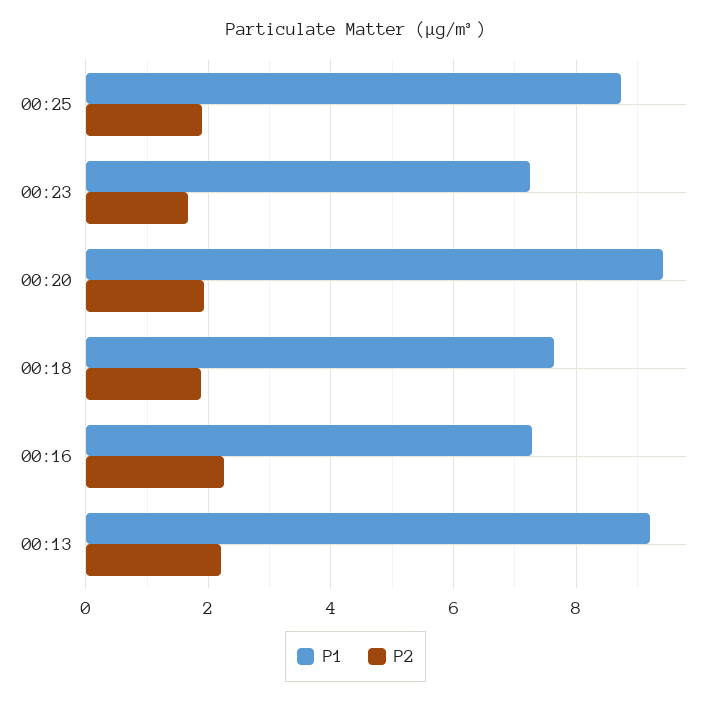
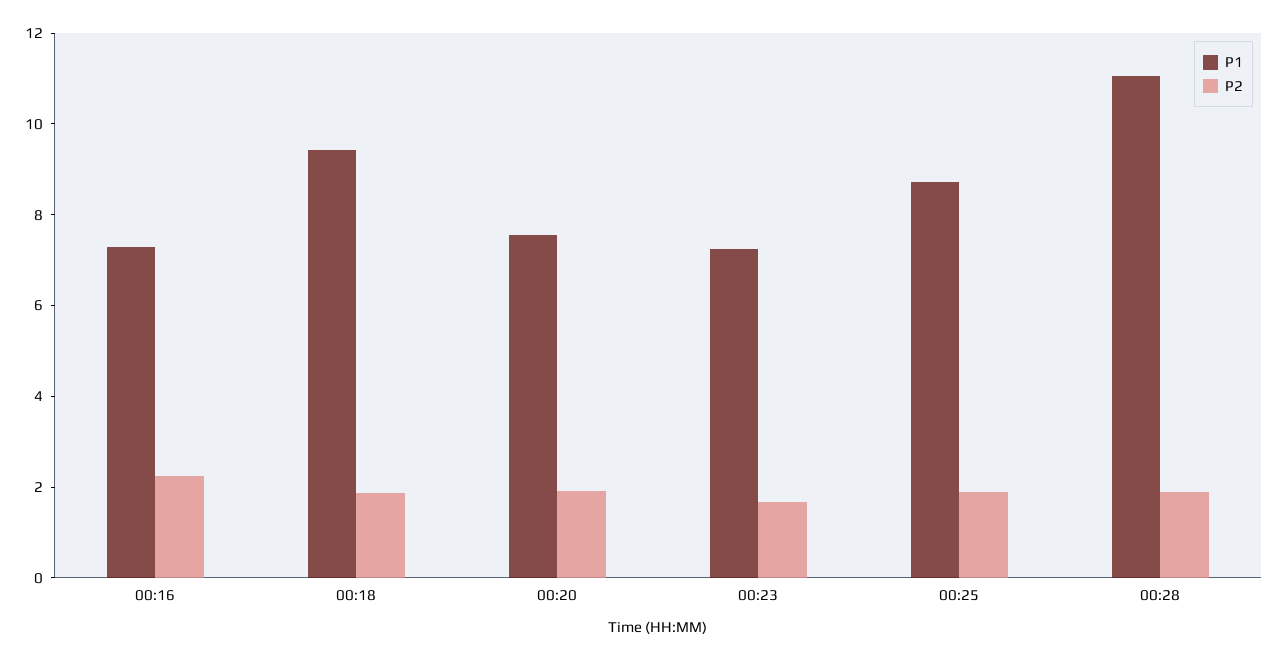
P1, 00:20: 9.4 -> 7.5
P1, 00:18: 7.6 -> 9.5
P1, 00:13: 9.2 -> none
P2, 00:13: 2.2 -> none
P1, 00:28: none -> 11
P2, 00:28: none -> 2

